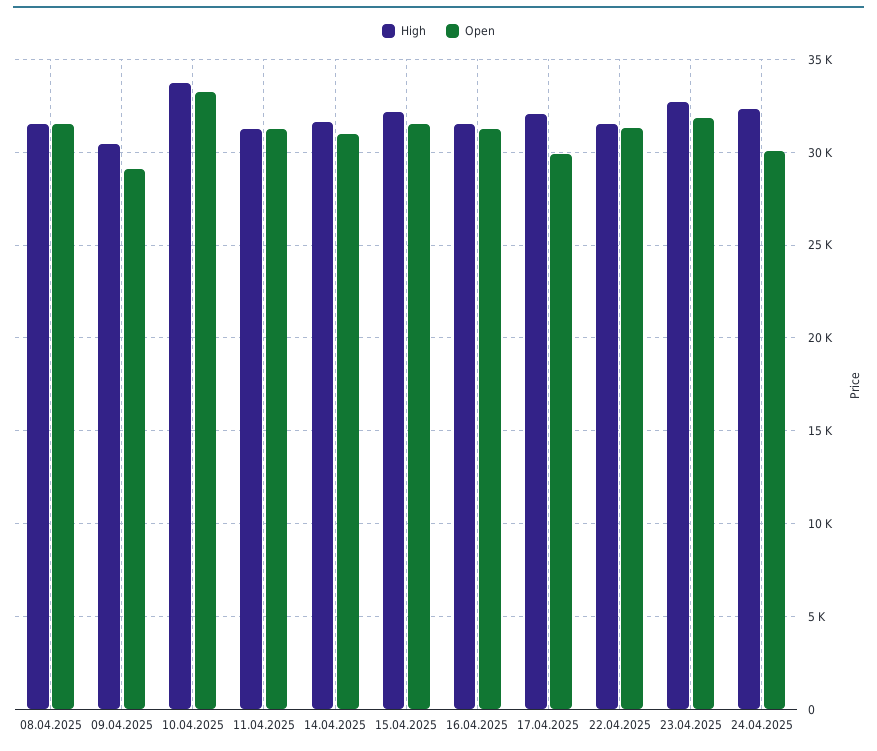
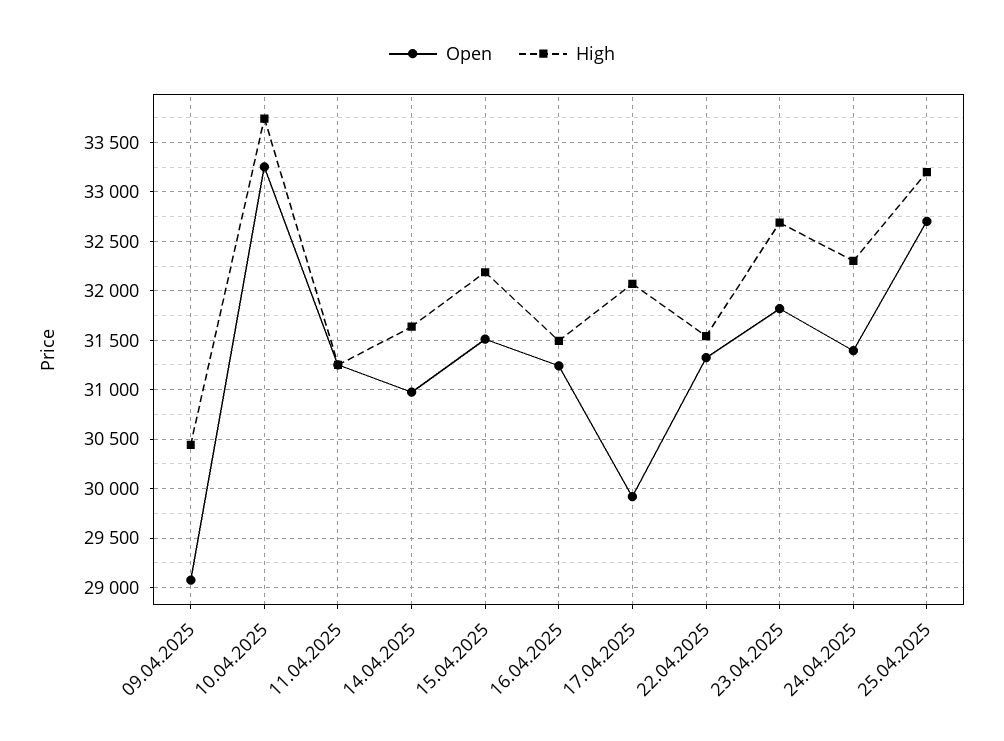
High, 08.04.2025: 31500 -> none
Open, 08.04.2025: 31500 -> none
Open, 24.04.2025: 30000 -> 31400
Open, 25.04.2025: none -> 32700
High, 25.04.2025: none -> 33200

